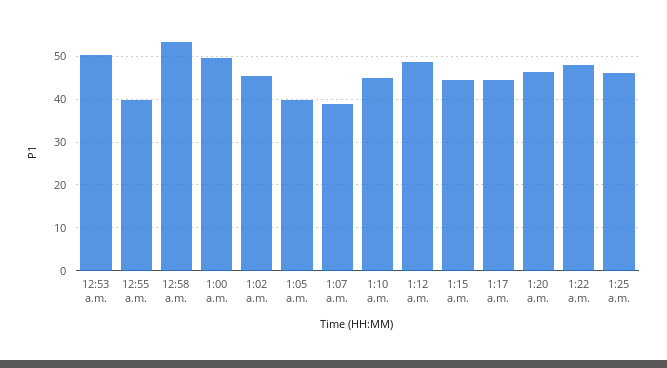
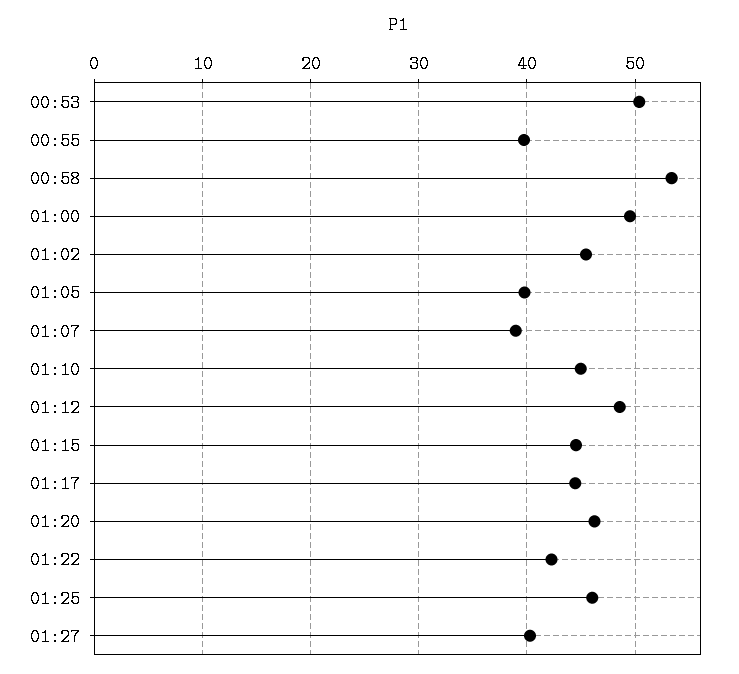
1:22 a.m.: 48 -> 42
01:27: none -> 40

